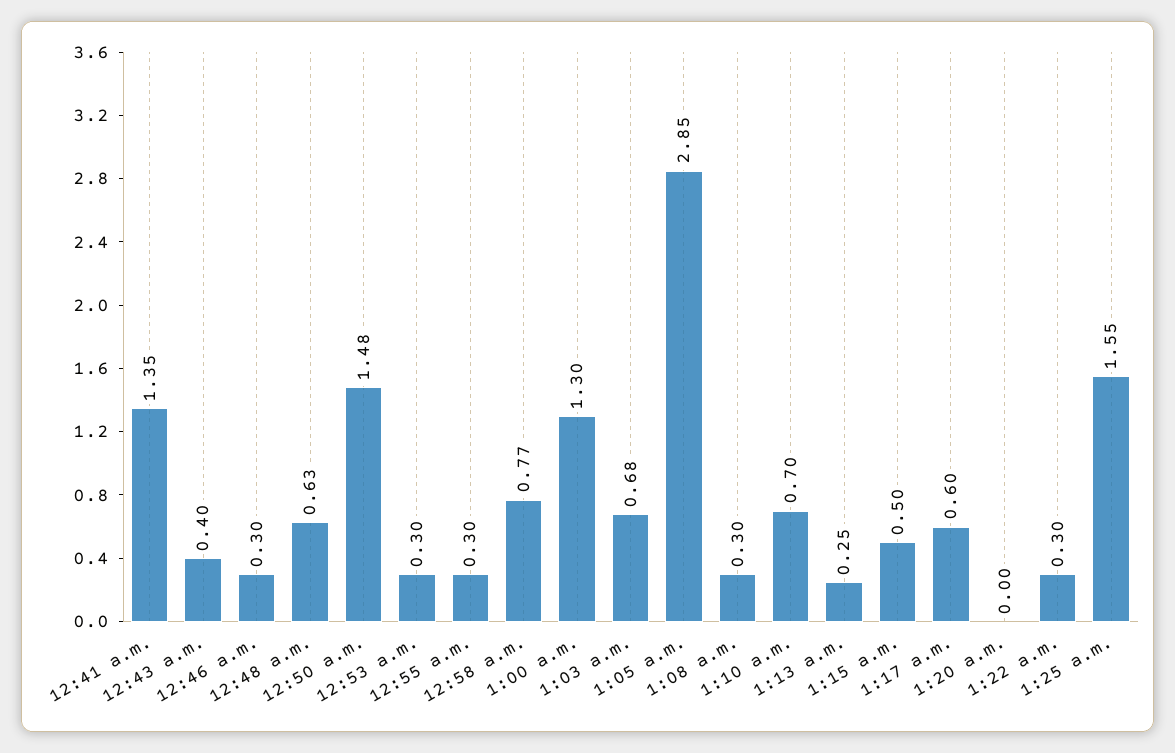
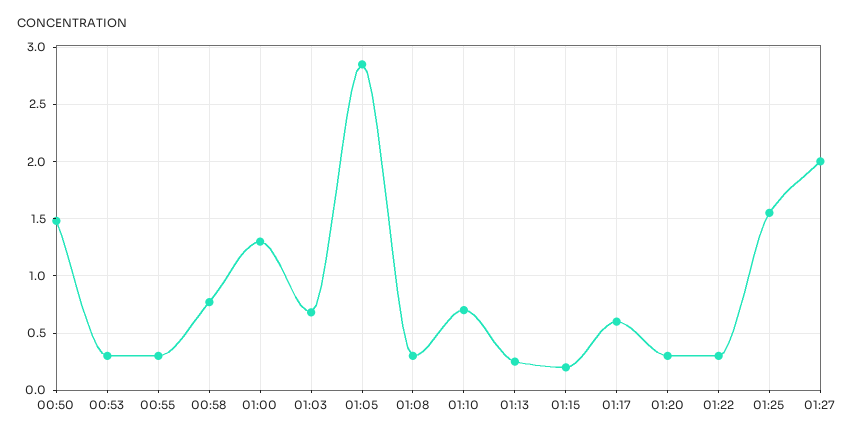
12:41 a.m.: 1.35 -> none
12:43 a.m.: 0.4 -> none
12:46 a.m.: 0.3 -> none
12:48 a.m.: 0.63 -> none
1:15 a.m.: 0.5 -> 0.2
1:20 a.m.: 0 -> 0.3
01:27: none -> 2

